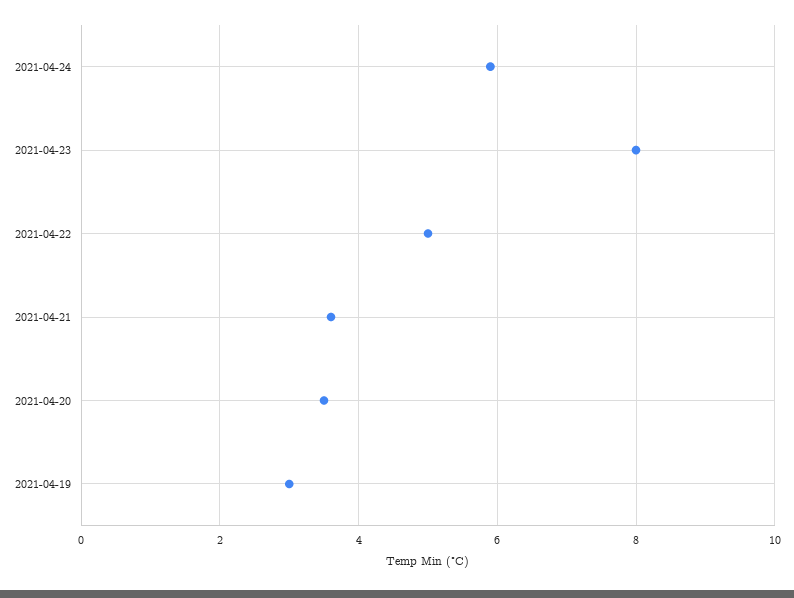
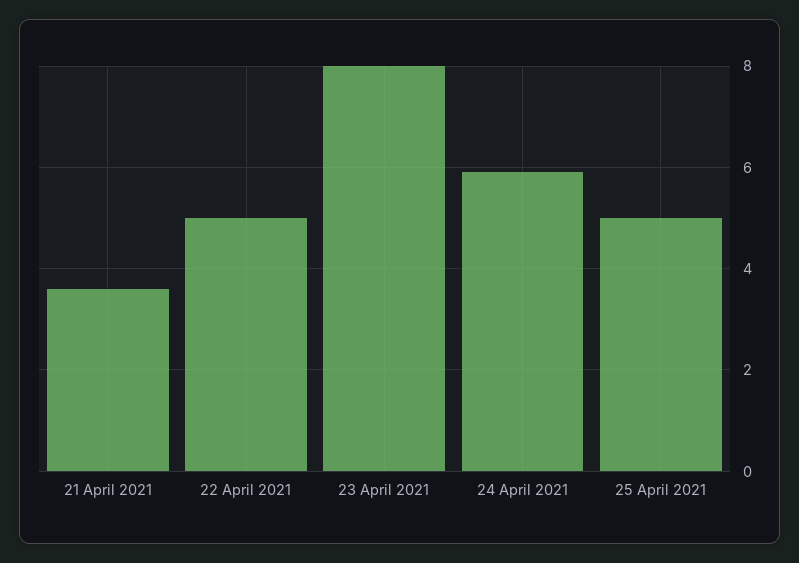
2021-04-20: 3.5 -> none
2021-04-19: 3 -> none
25 April 2021: none -> 5

